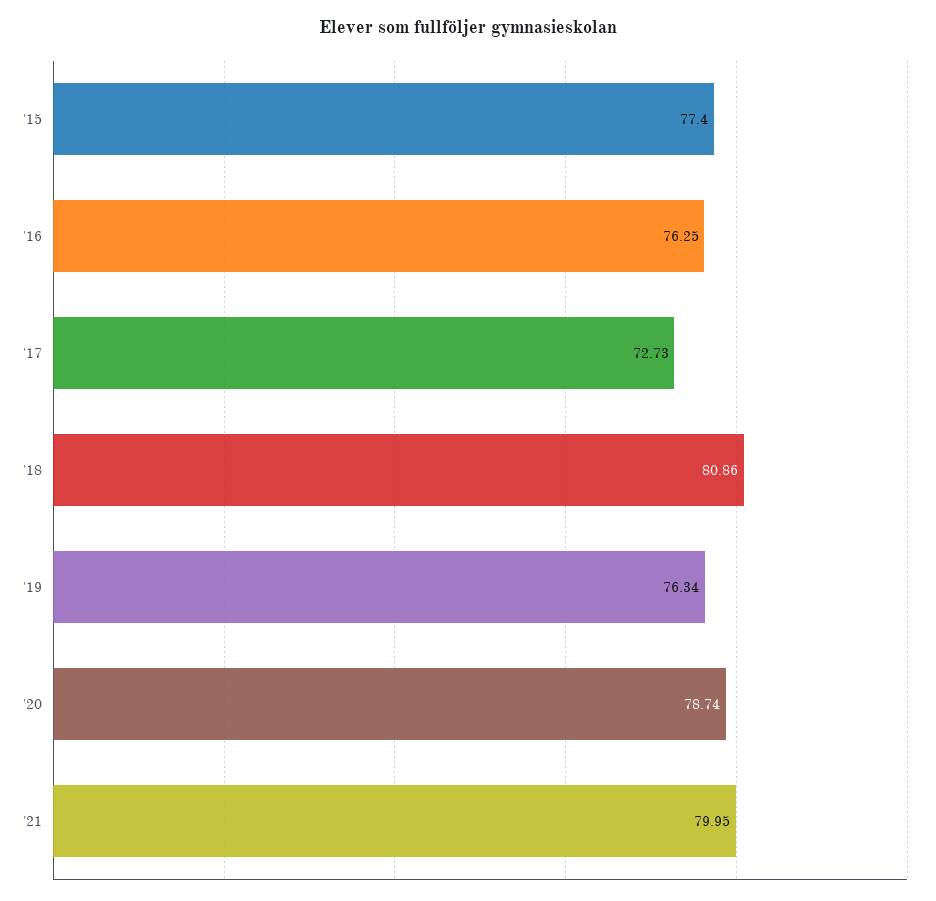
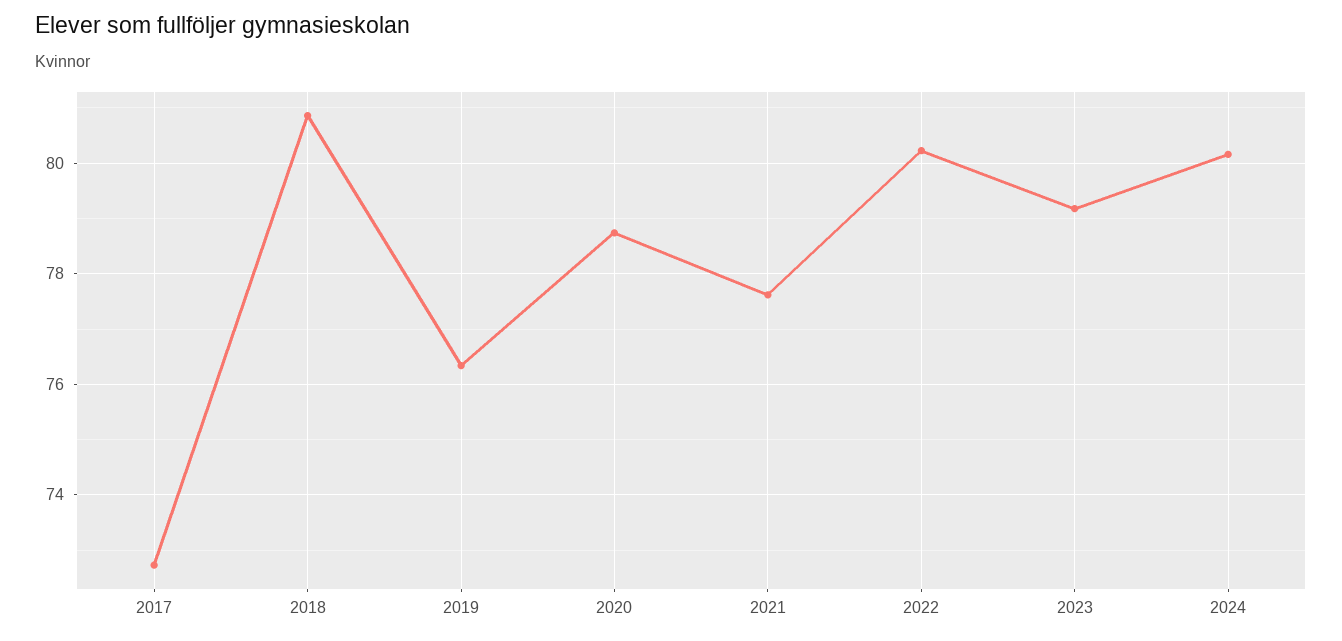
'15: 77.4 -> none
'16: 76.25 -> none
'21: 79.95 -> 77.6
2022: none -> 80.2
2023: none -> 79.2
2024: none -> 80.2

